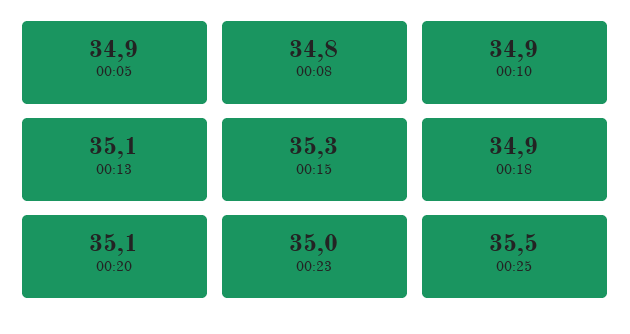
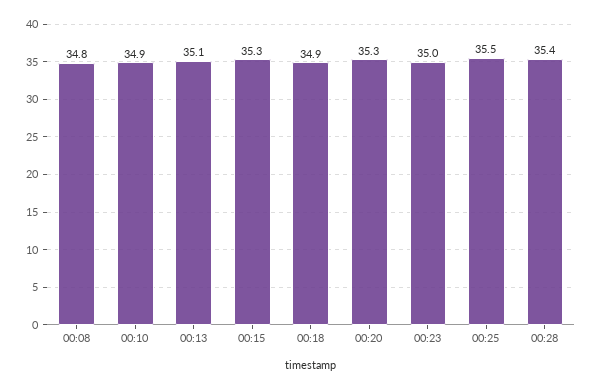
00:05: 34.9 -> none
00:20: 35.1 -> 35.3
00:28: none -> 35.4

